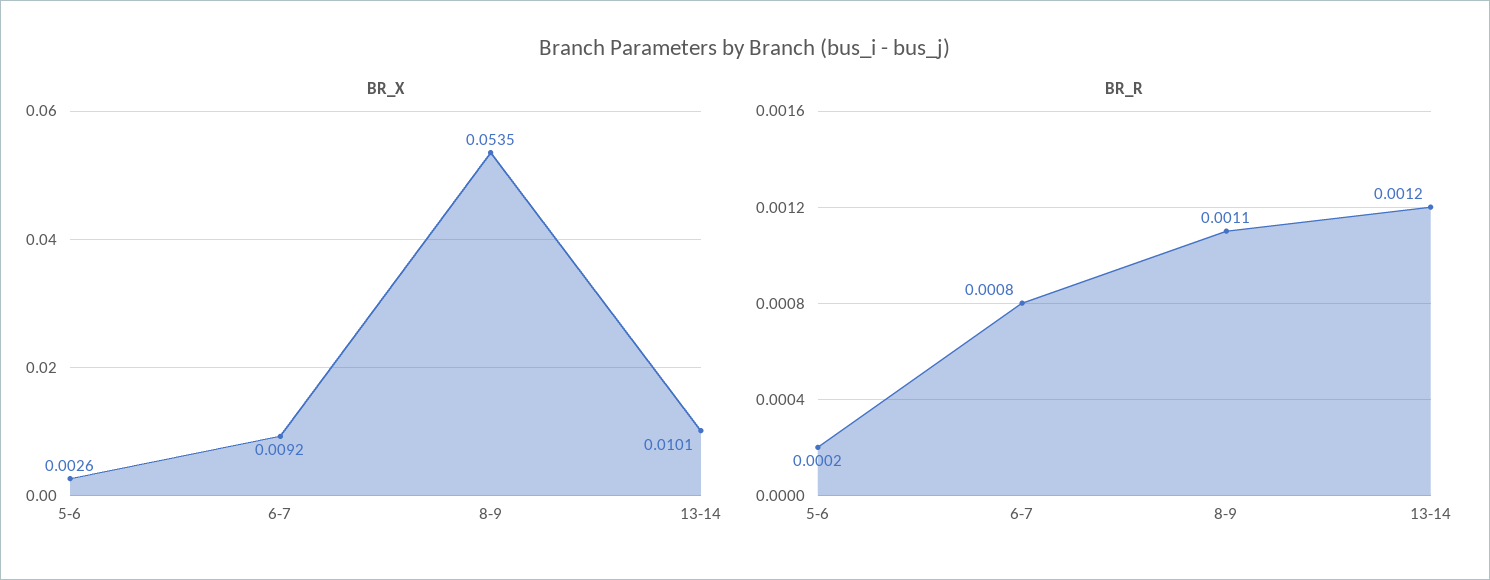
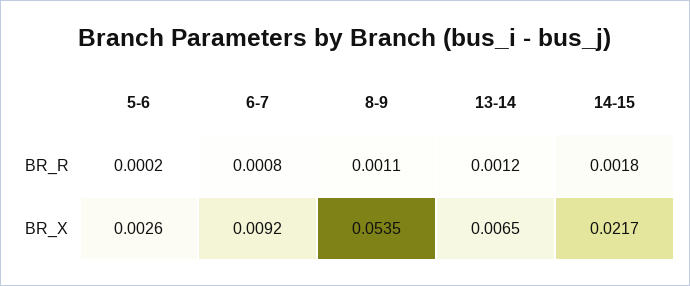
BR_X, 13-14: 0.0101 -> 0.0065
BR_R, 14-15: none -> 0.0018
BR_X, 14-15: none -> 0.0217

